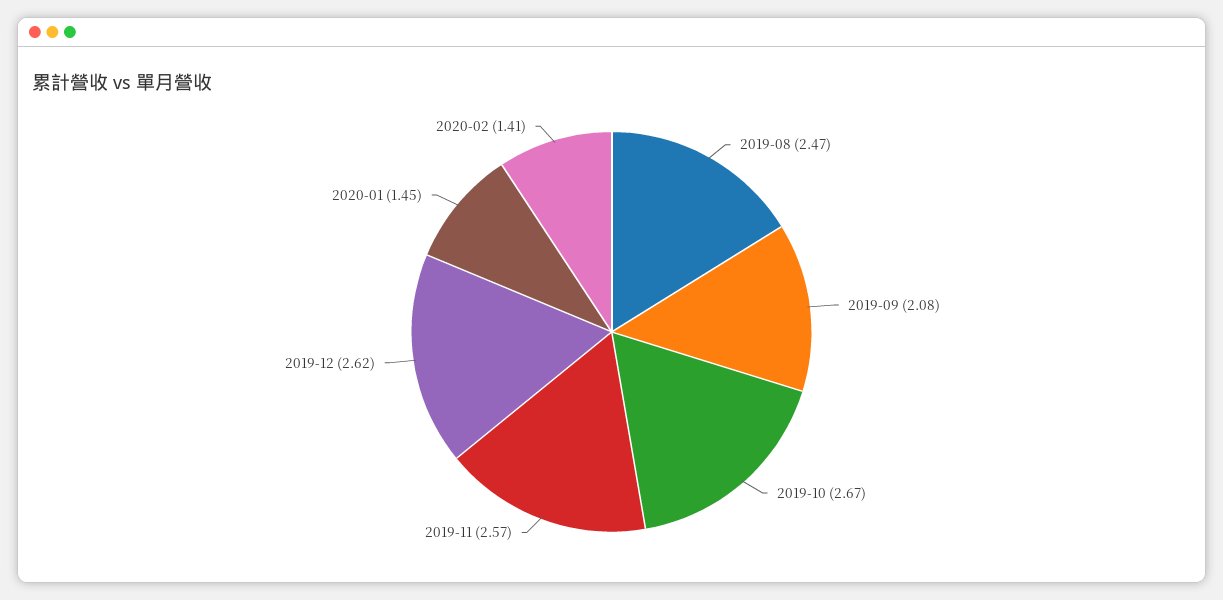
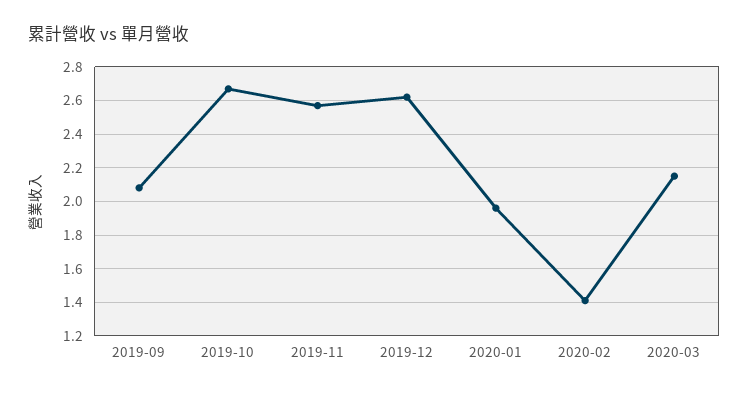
2019-08: 2.47 -> none
2020-01: 1.45 -> 1.95
2020-03: none -> 2.15

